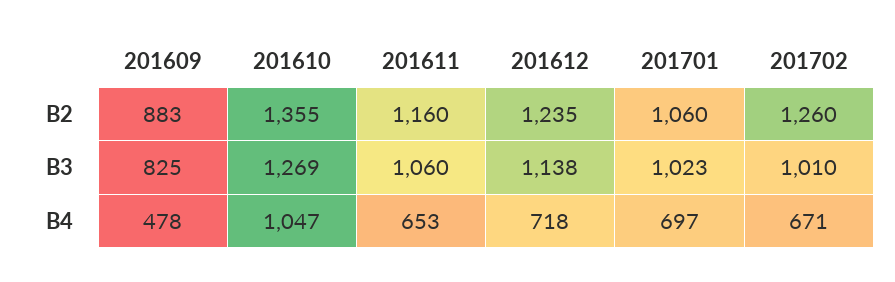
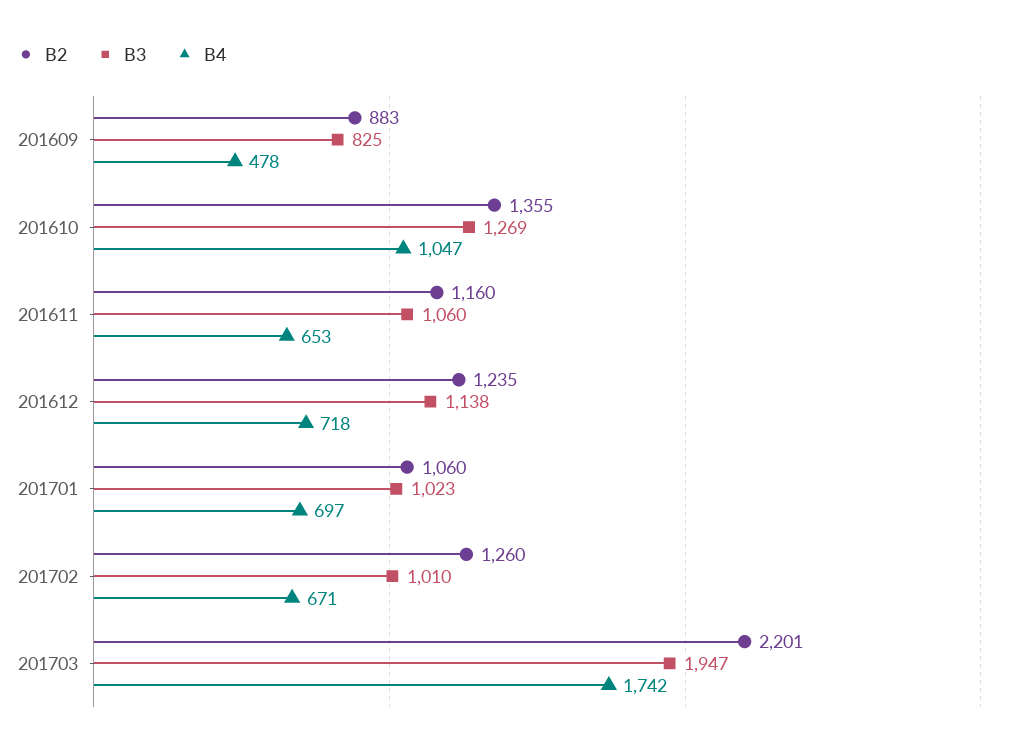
B2, 201703: none -> 2201
B3, 201703: none -> 1947
B4, 201703: none -> 1742

